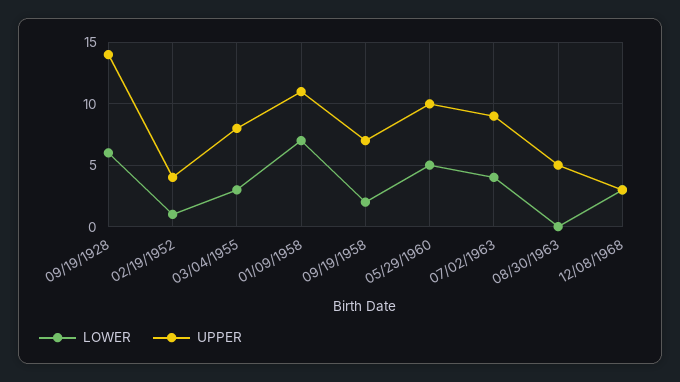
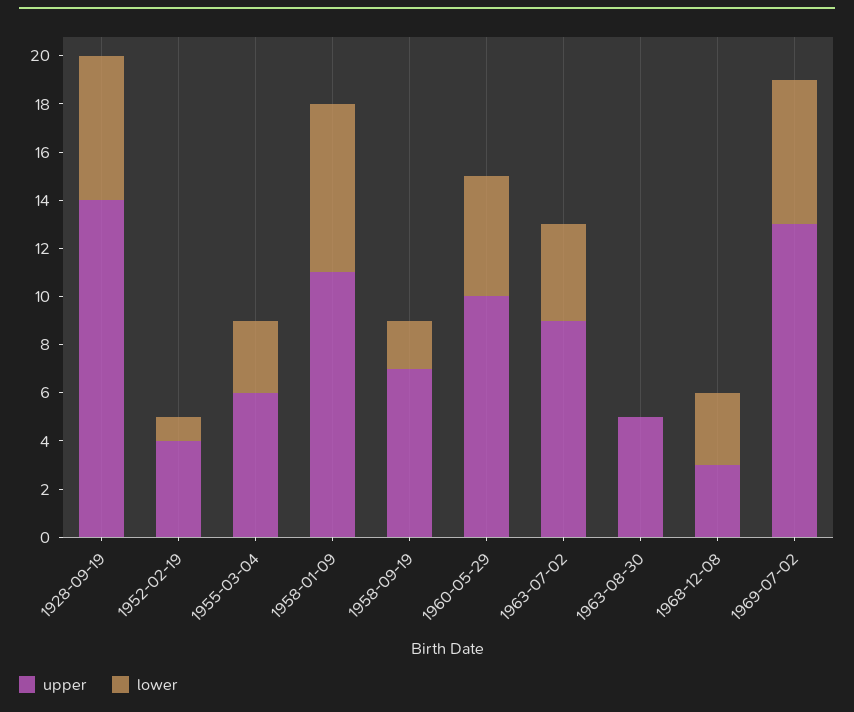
UPPER, 03/04/1955: 8 -> 6
UPPER, 1969-07-02: none -> 13
LOWER, 1969-07-02: none -> 6

